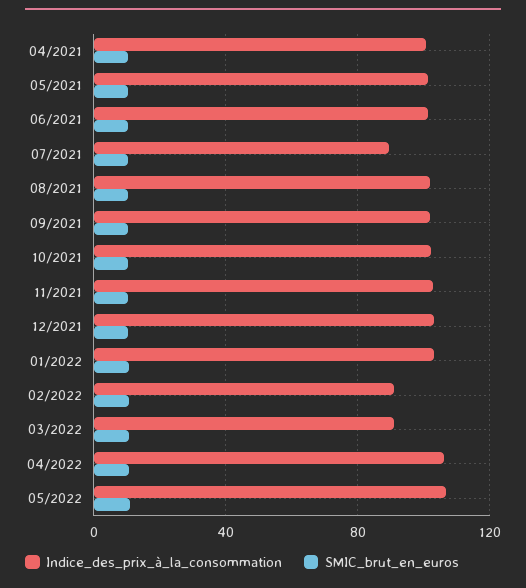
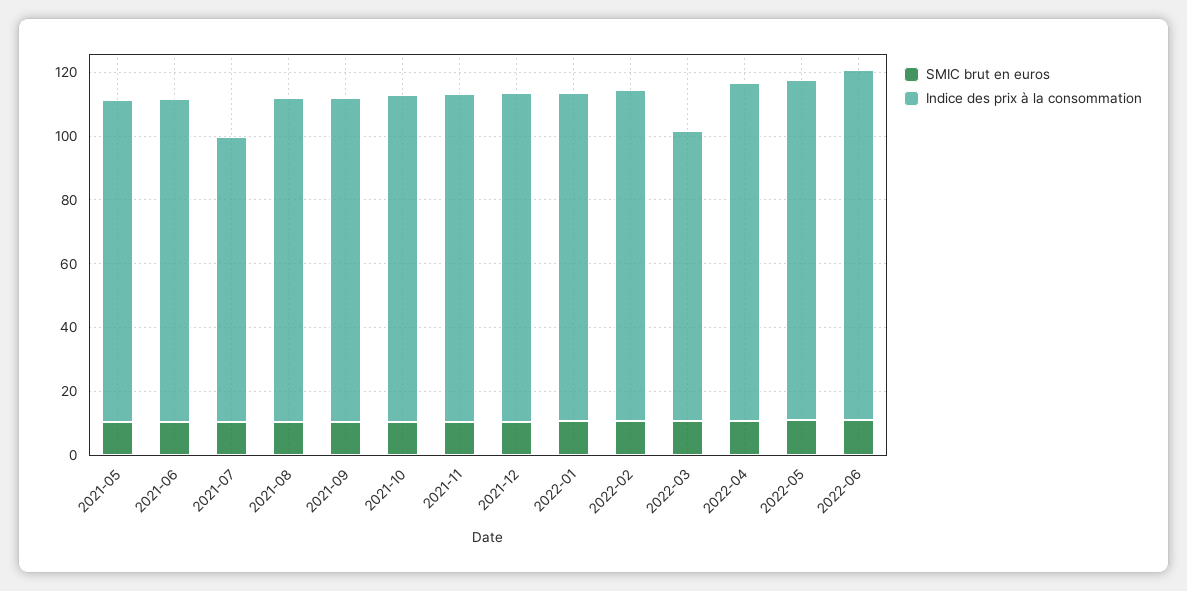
Indice_des_prix_à_la_consommation, 04/2021: 100 -> none
SMIC_brut_en_euros, 04/2021: 10 -> none
Indice_des_prix_à_la_consommation, 02/2022: 90 -> 105
SMIC_brut_en_euros, 2022-06: none -> 10
Indice_des_prix_à_la_consommation, 2022-06: none -> 110

